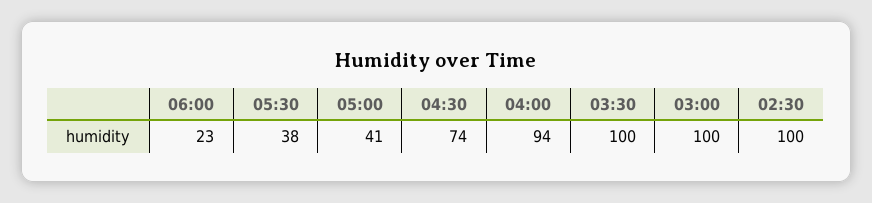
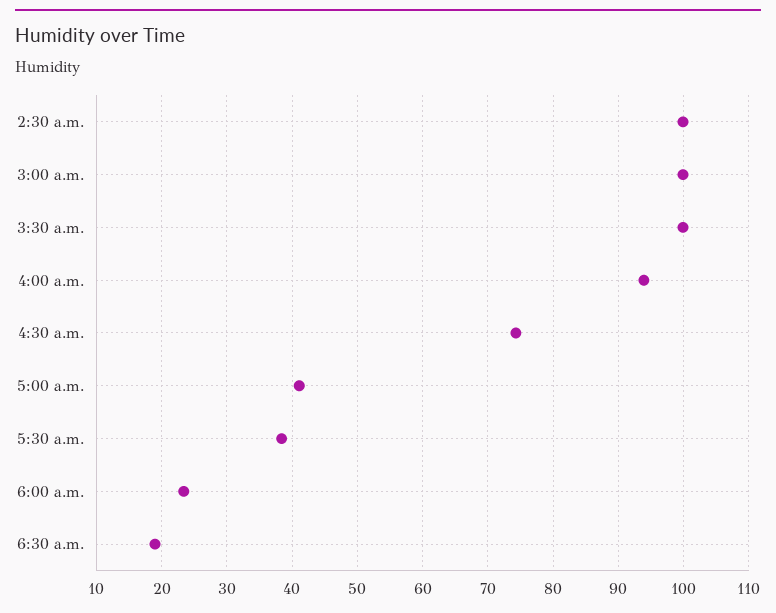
6:30 a.m.: none -> 19

